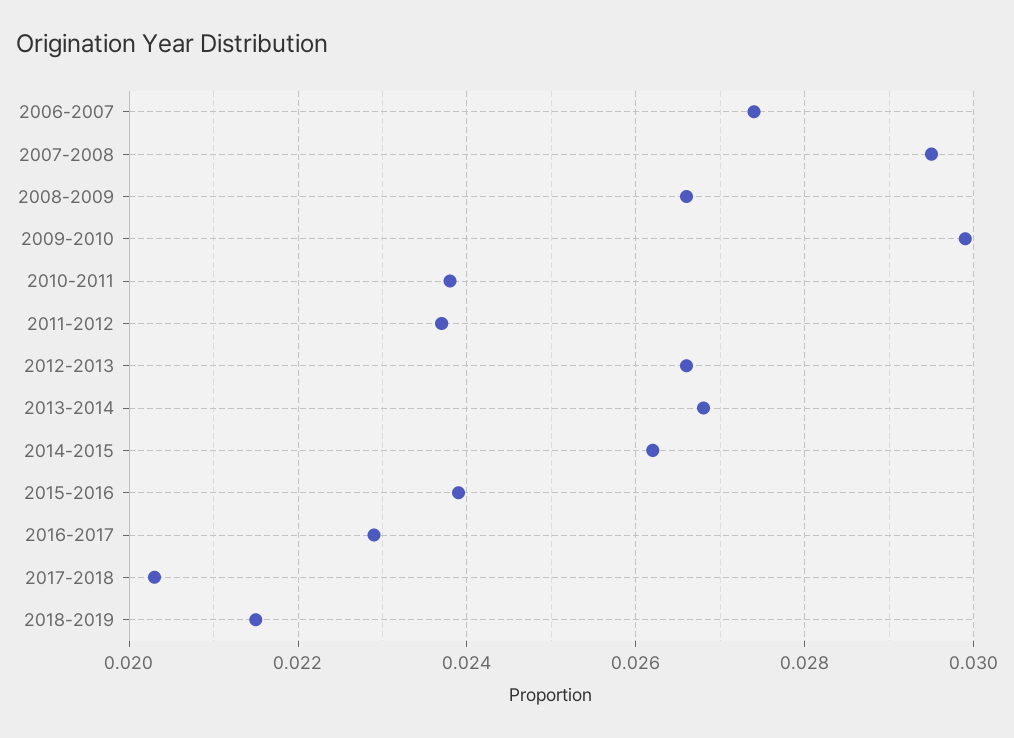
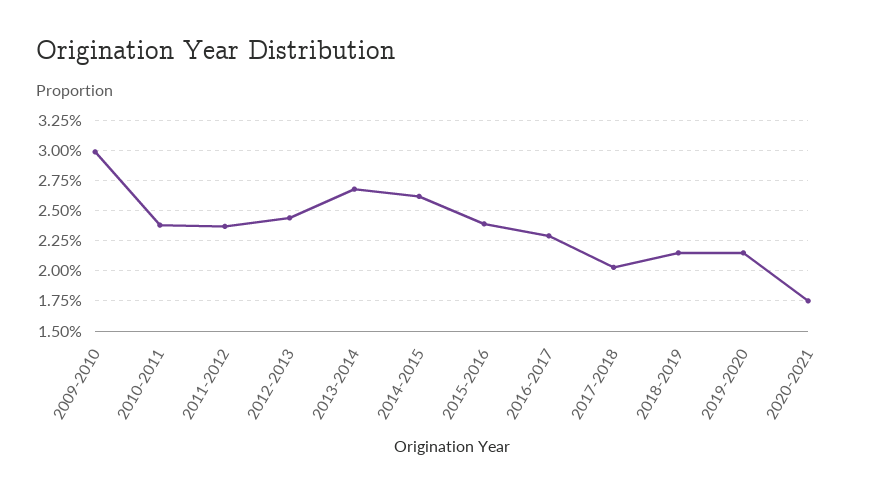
2006-2007: 0.0275 -> none
2007-2008: 0.0295 -> none
2008-2009: 0.0265 -> none
2012-2013: 0.0265 -> 0.0245
2019-2020: none -> 0.0215
2020-2021: none -> 0.0175

